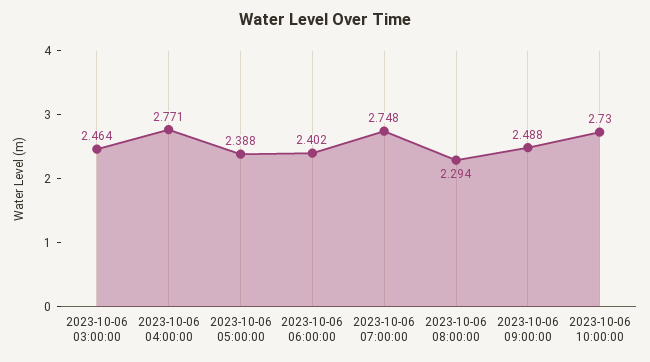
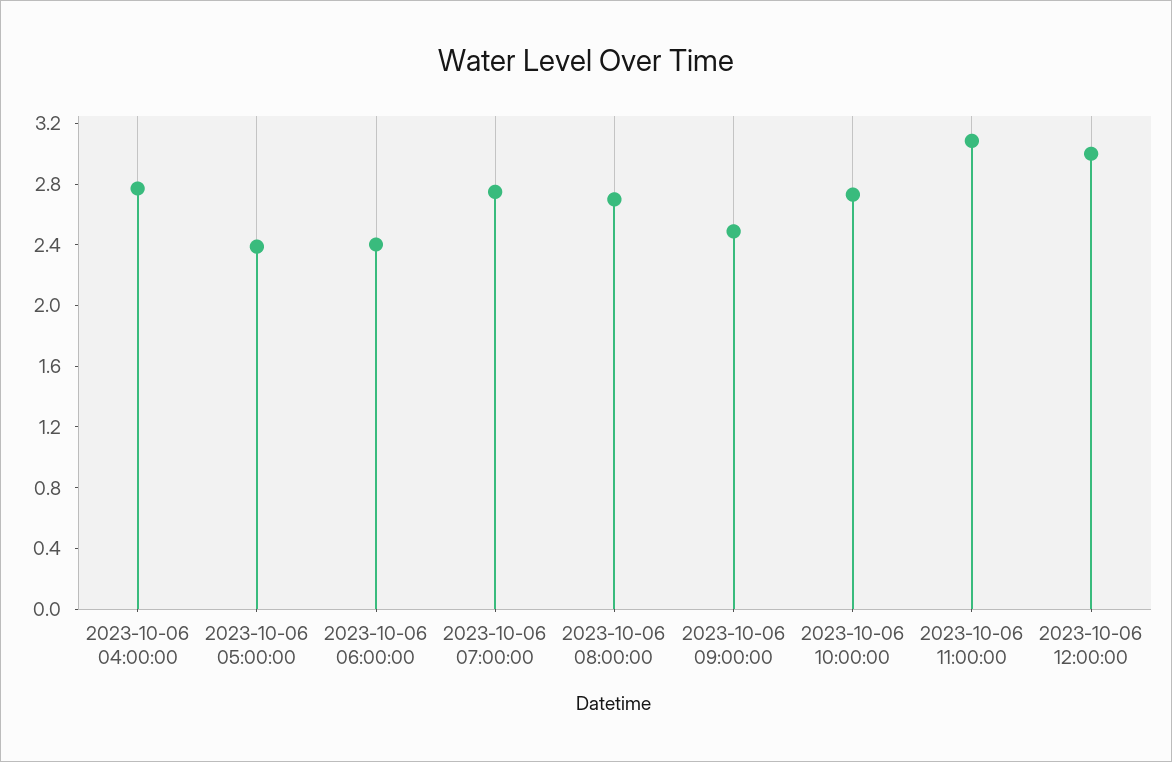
2023-10-06 03:00:00: 2.464 -> none
2023-10-06 08:00:00: 2.294 -> 2.7
2023-10-06 11:00:00: none -> 3.1
2023-10-06 12:00:00: none -> 3

